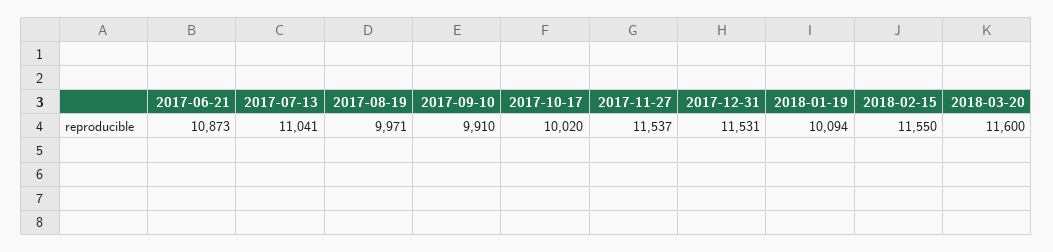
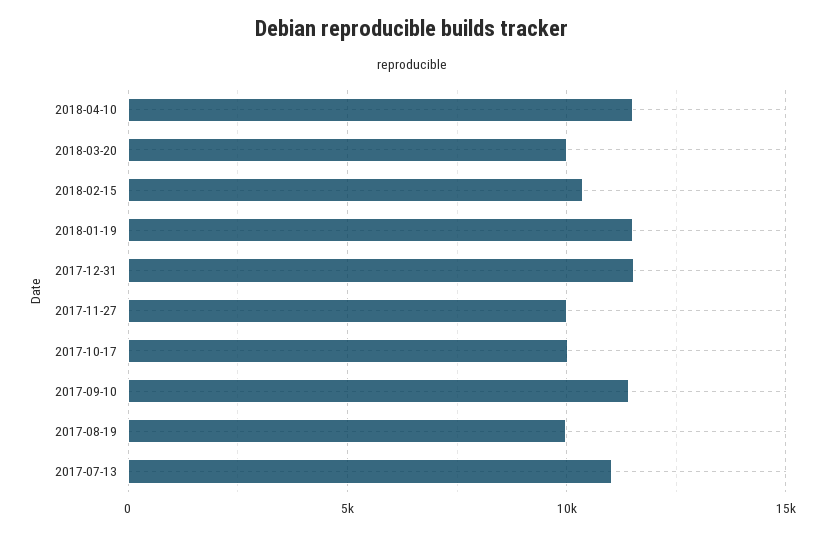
2017-06-21: 10873 -> none
2017-09-10: 9910 -> 11500
2017-11-27: 11537 -> 10000
2018-01-19: 10094 -> 11500
2018-02-15: 11550 -> 10500
2018-03-20: 11600 -> 10000
2018-04-10: none -> 11500

